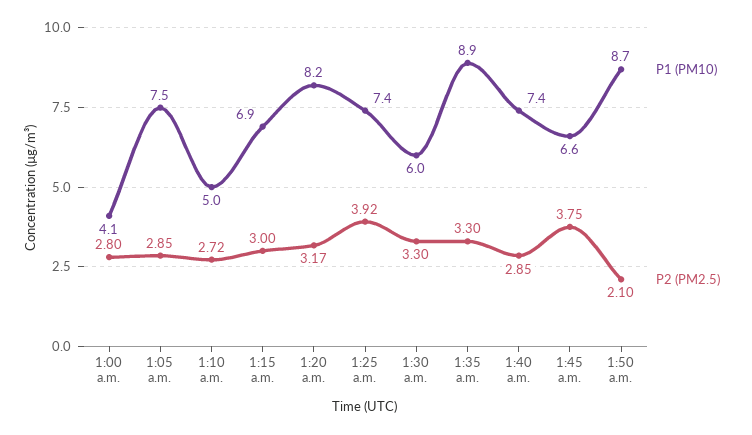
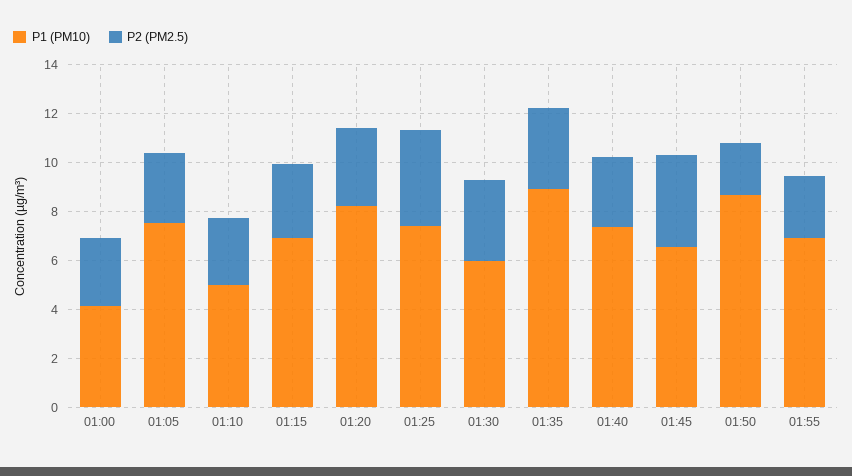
P1 (PM10), 01:55: none -> 7
P2 (PM2.5), 01:55: none -> 2.5

